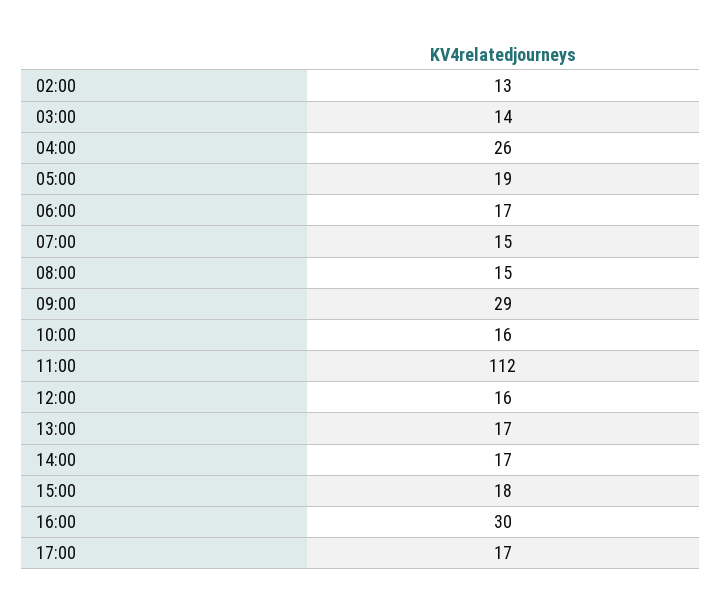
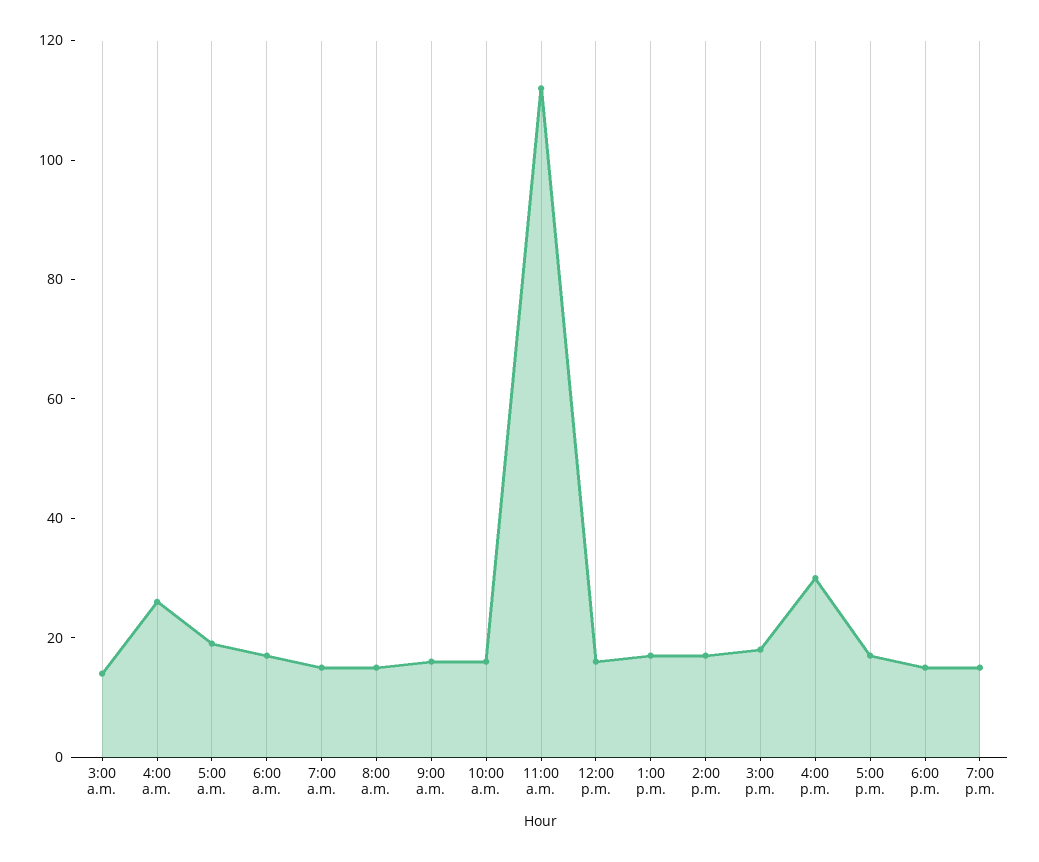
02:00: 13 -> none
09:00: 29 -> 15
6:00 p.m.: none -> 15
7:00 p.m.: none -> 15

